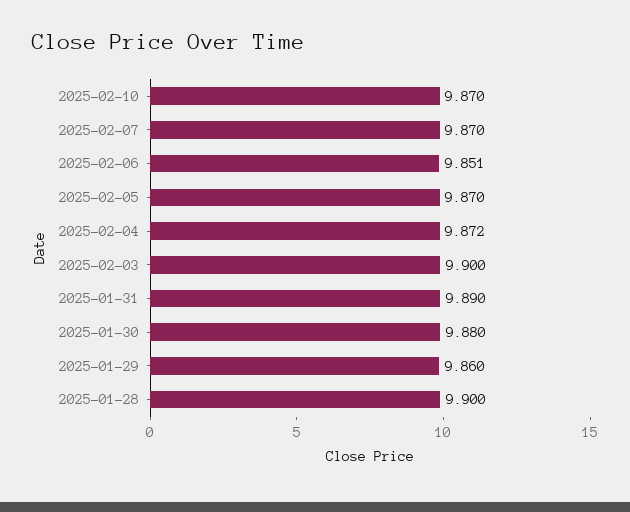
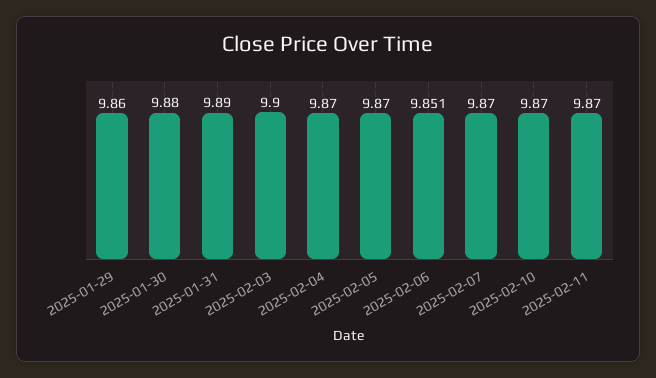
2025-02-04: 9.872 -> 9.87
2025-01-28: 9.9 -> none
2025-02-11: none -> 9.87

